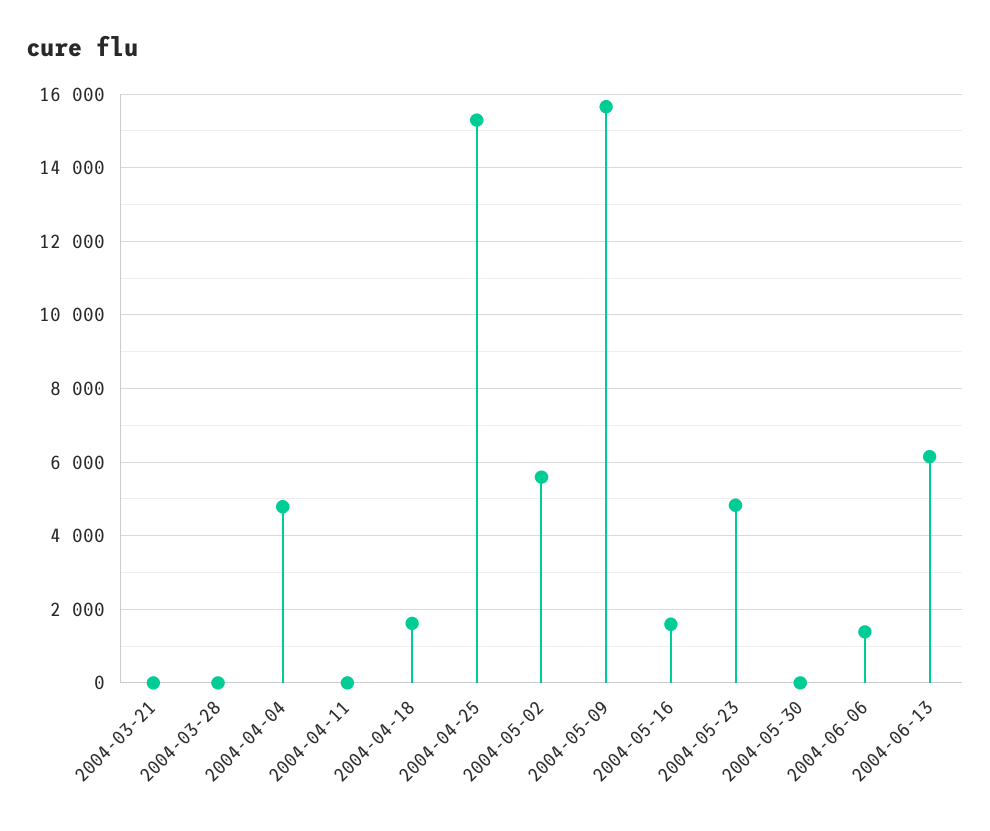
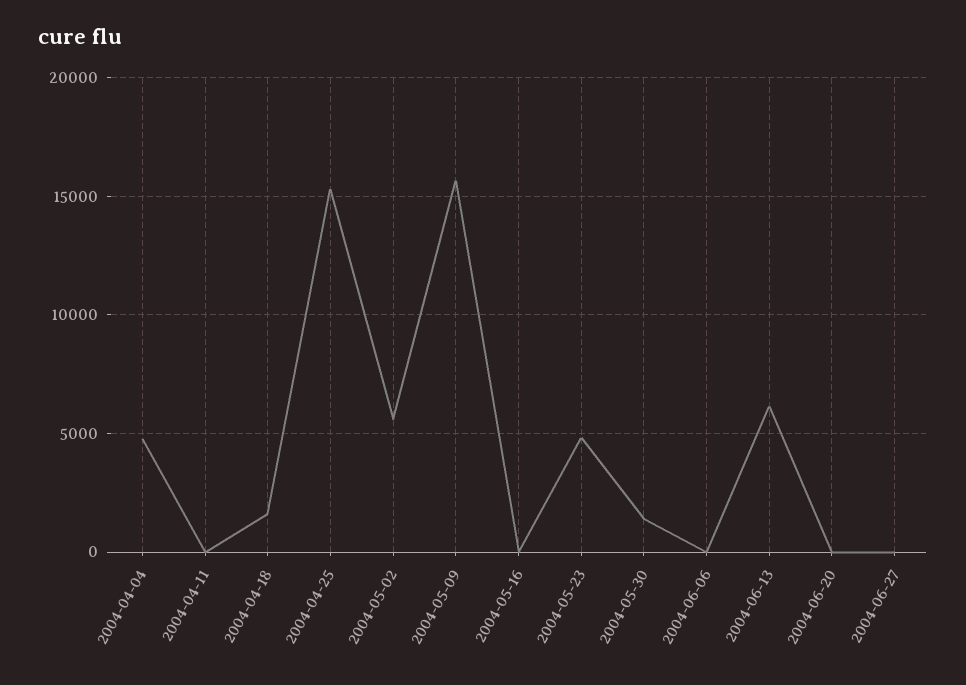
2004-03-21: 0 -> none
2004-03-28: 0 -> none
2004-05-16: 1600 -> 0
2004-05-30: 0 -> 1500
2004-06-06: 1400 -> 0
2004-06-20: none -> 0
2004-06-27: none -> 0

